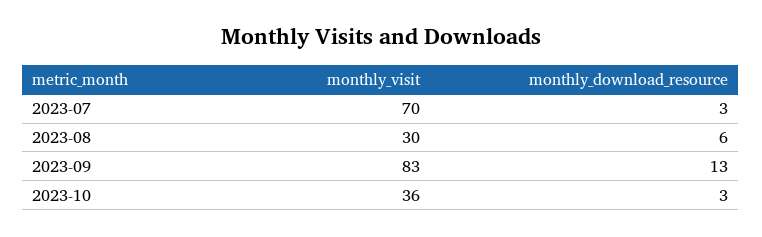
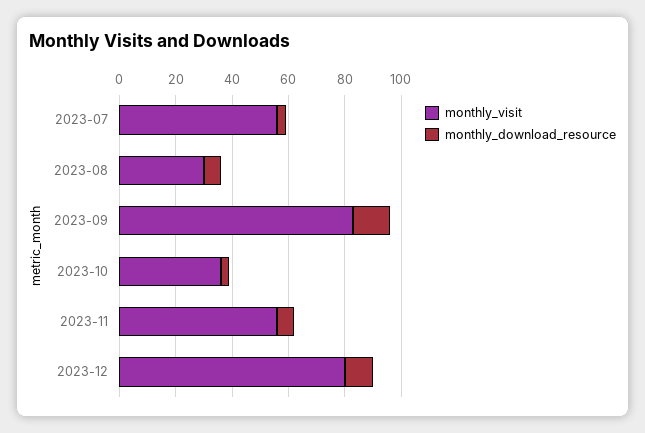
monthly_visit, 2023-07: 70 -> 55
monthly_visit, 2023-11: none -> 55
monthly_download_resource, 2023-11: none -> 5
monthly_visit, 2023-12: none -> 80
monthly_download_resource, 2023-12: none -> 10

